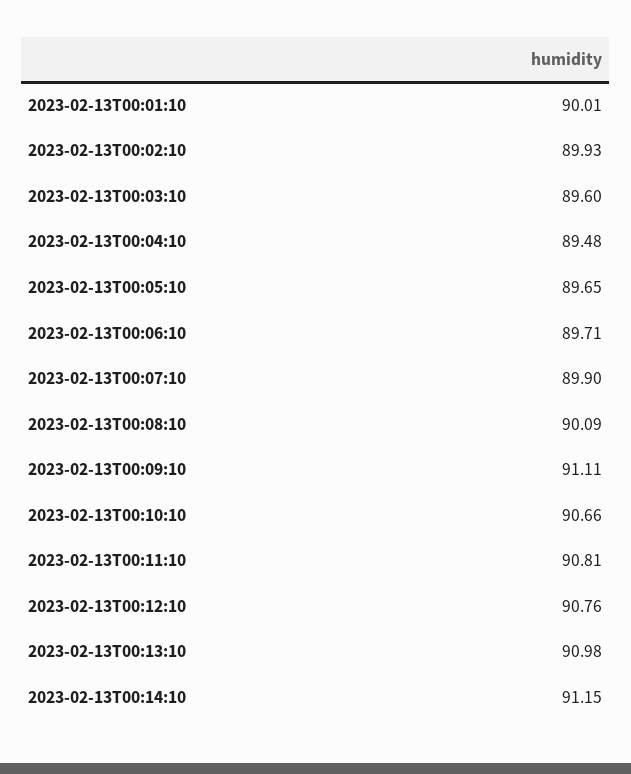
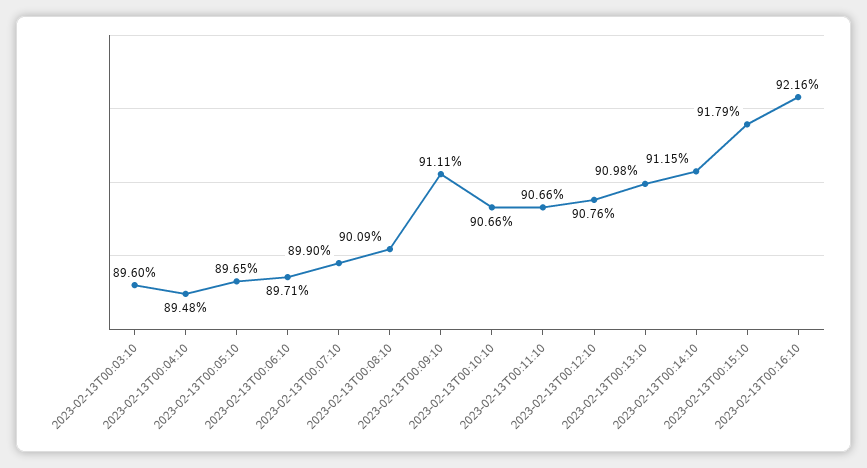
2023-02-13T00:01:10: 90.01 -> none
2023-02-13T00:02:10: 89.93 -> none
2023-02-13T00:11:10: 90.81 -> 90.66
2023-02-13T00:15:10: none -> 91.79
2023-02-13T00:16:10: none -> 92.16

